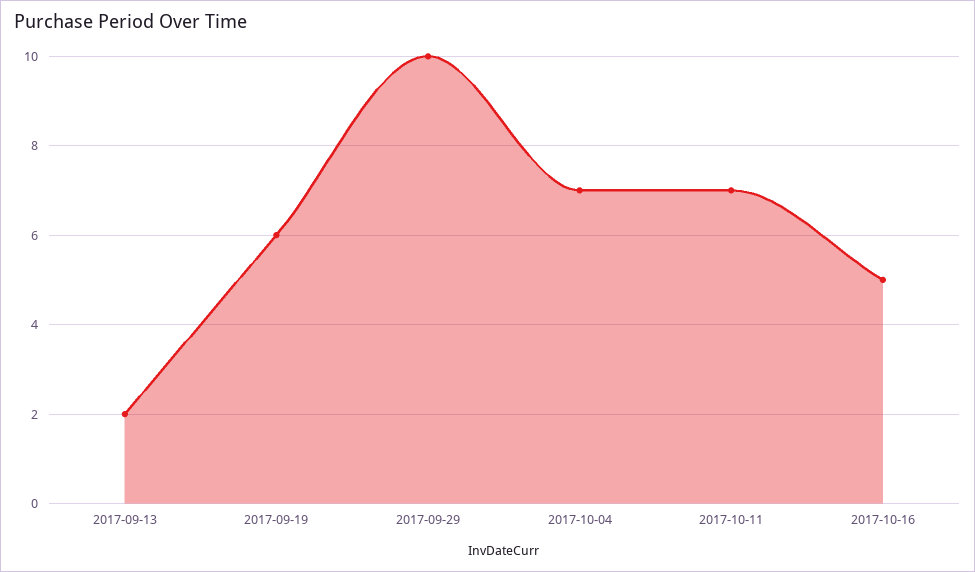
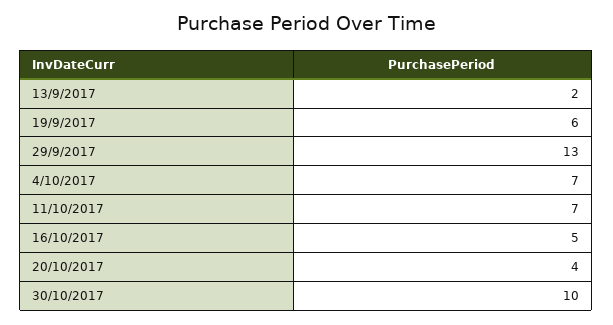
2017-09-29: 10 -> 13
20/10/2017: none -> 4
30/10/2017: none -> 10

